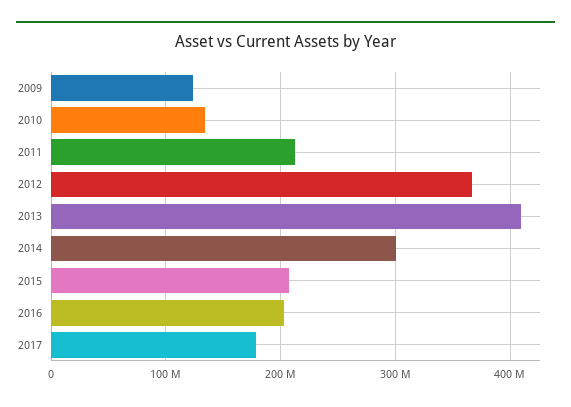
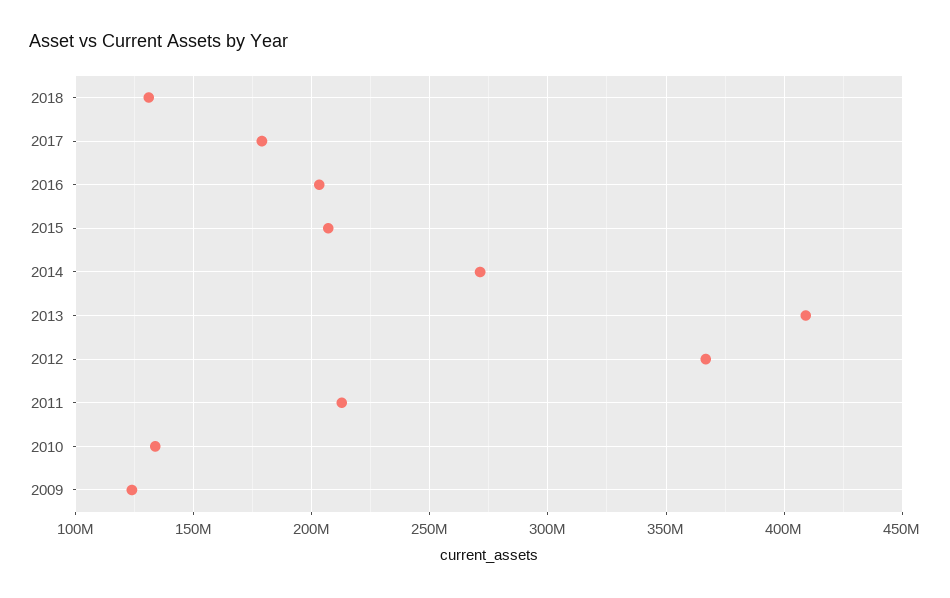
2014: 300000000 -> 270000000
2018: none -> 130000000

